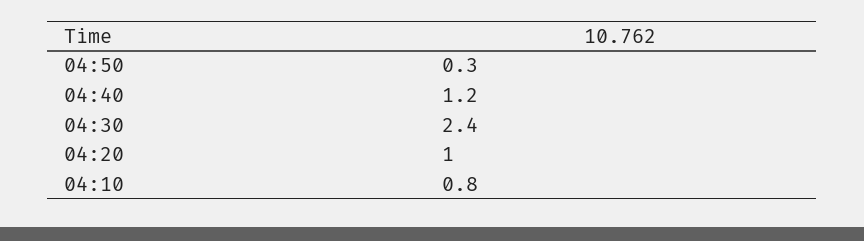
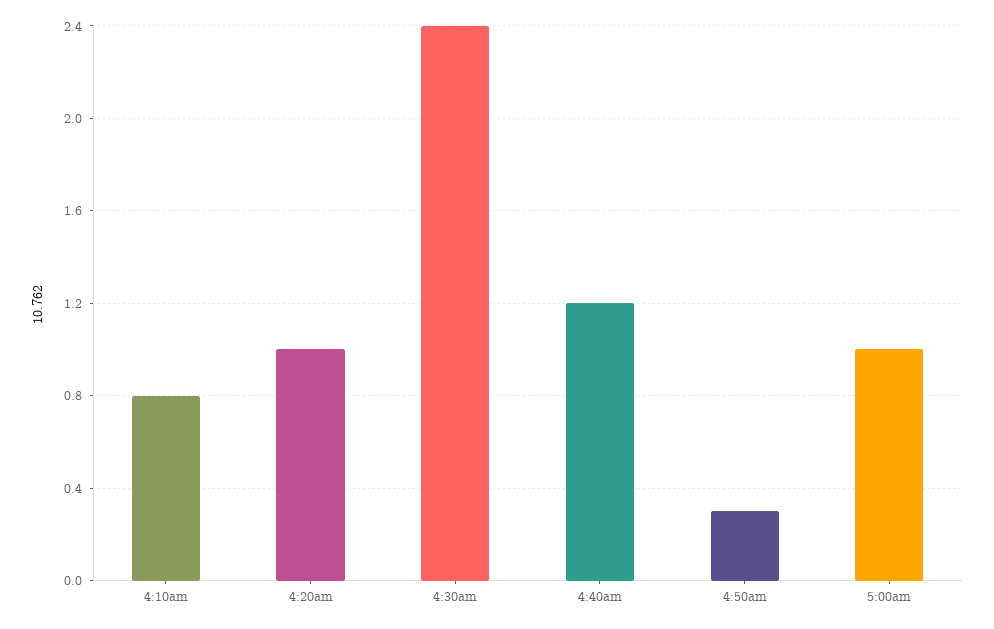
5:00am: none -> 1

